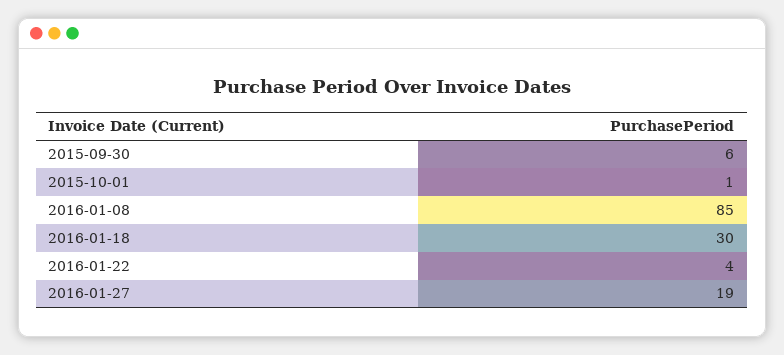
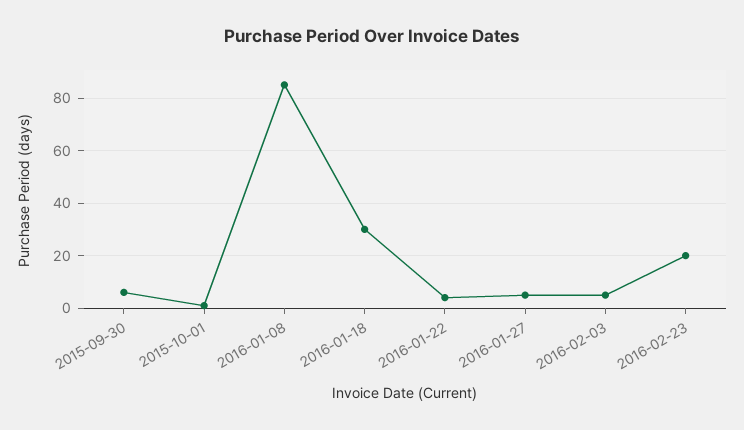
2016-01-27: 19 -> 5
2016-02-03: none -> 5
2016-02-23: none -> 20

